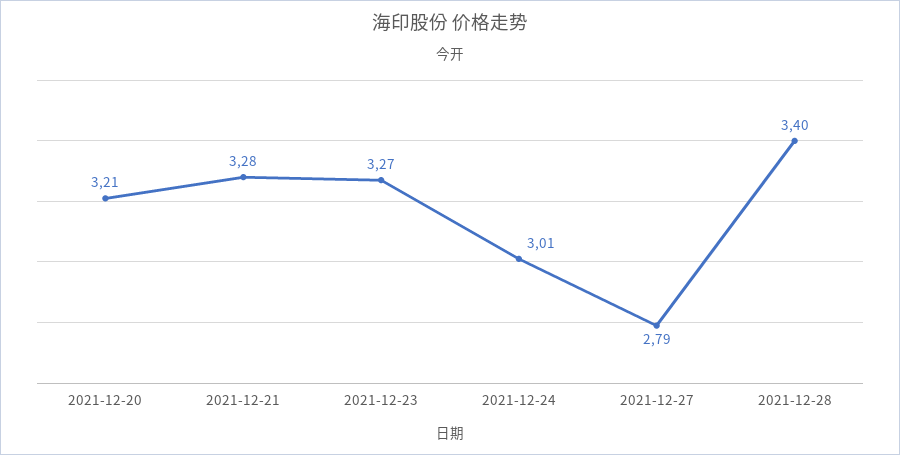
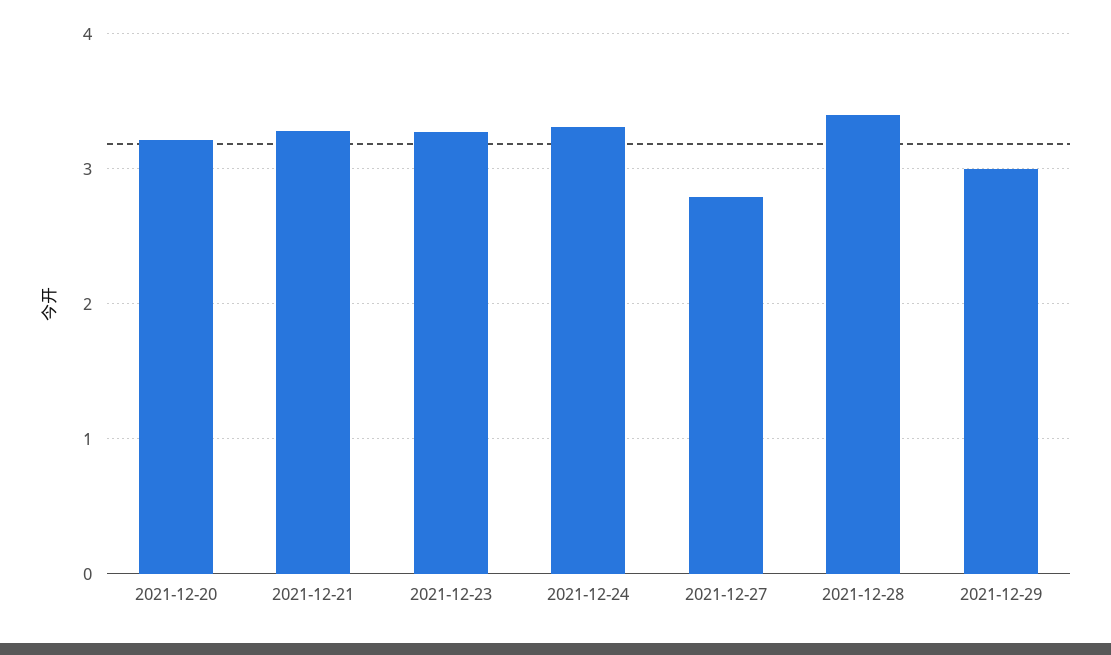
2021-12-24: 3.01 -> 3.3
2021-12-29: none -> 3

